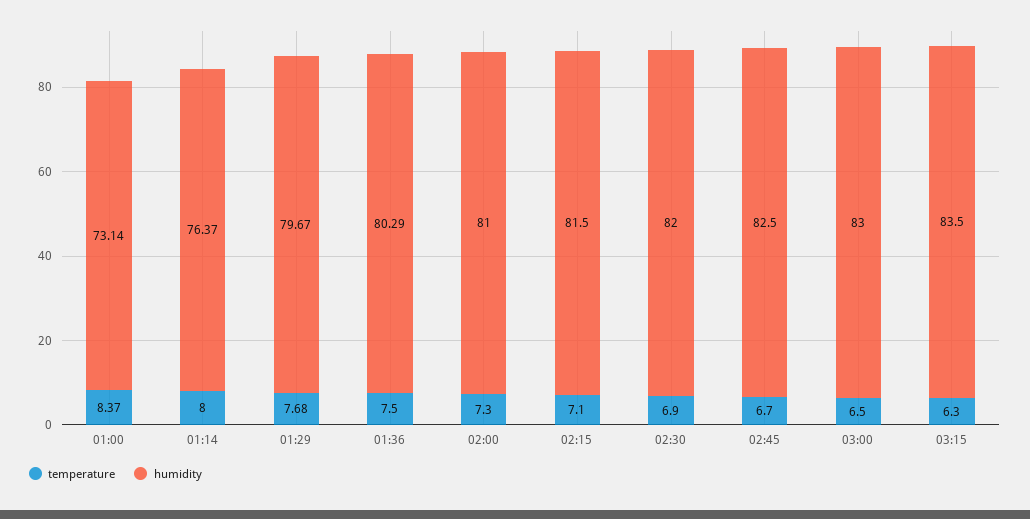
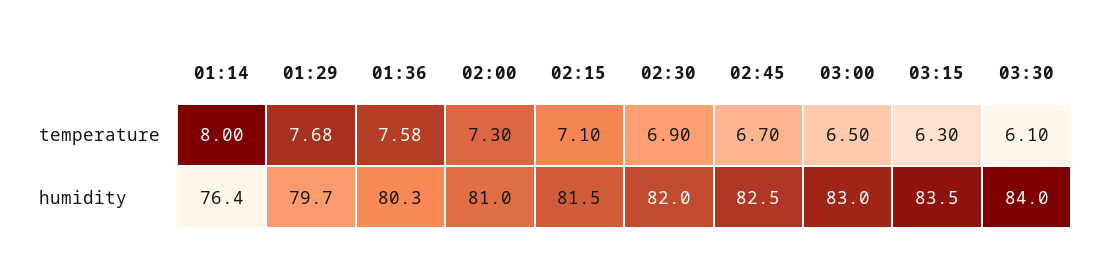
temperature, 01:00: 8.37 -> none
humidity, 01:00: 73.14 -> none
temperature, 01:36: 7.5 -> 7.58
temperature, 03:30: none -> 6.1
humidity, 03:30: none -> 84

